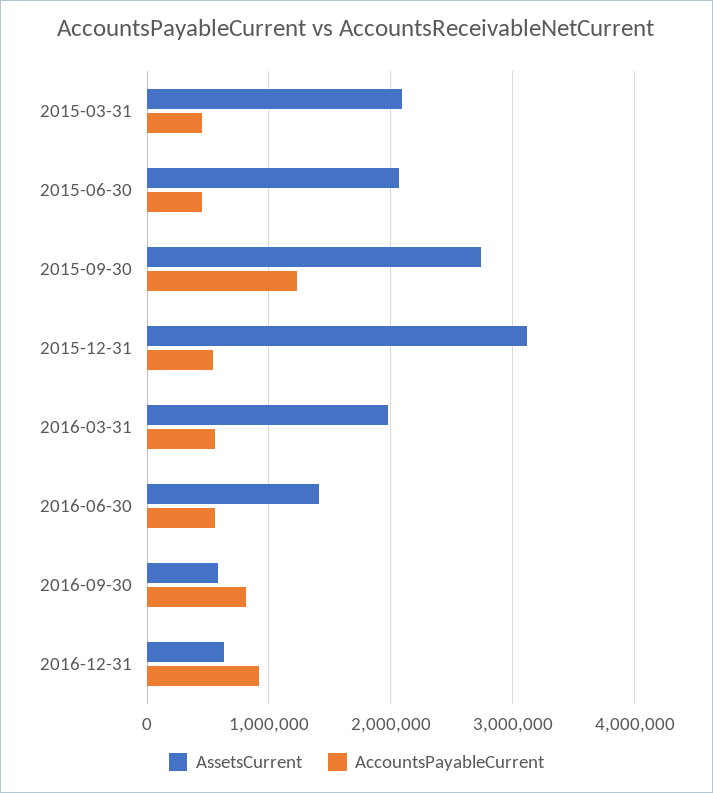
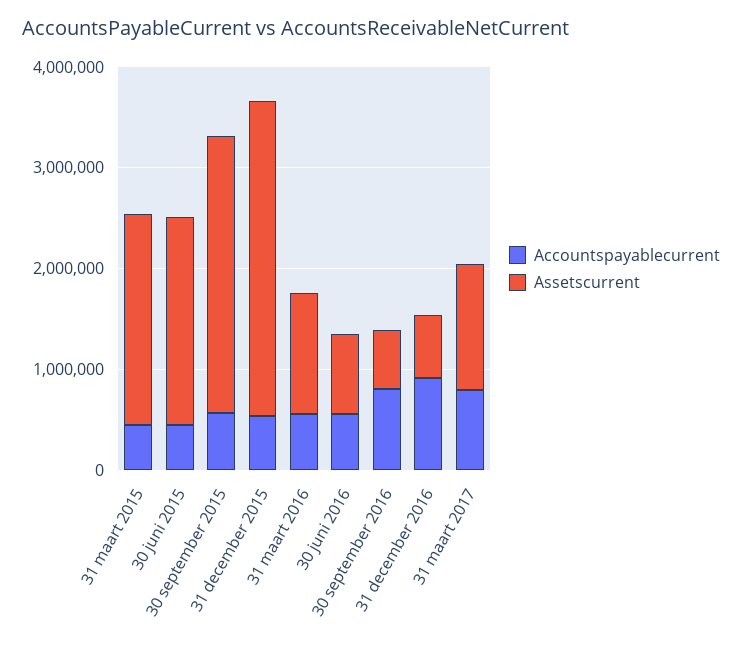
AccountsPayableCurrent, 2015-09-30: 1200000 -> 600000
AssetsCurrent, 2016-03-31: 2000000 -> 1200000
AssetsCurrent, 2016-06-30: 1400000 -> 800000
AccountsPayableCurrent, 31 maart 2017: none -> 800000
AssetsCurrent, 31 maart 2017: none -> 1200000

